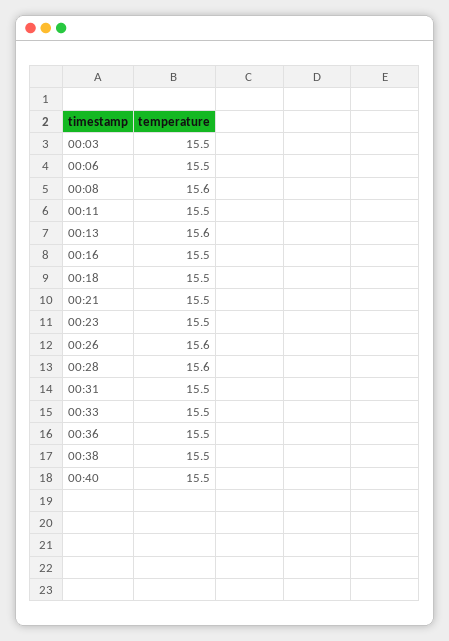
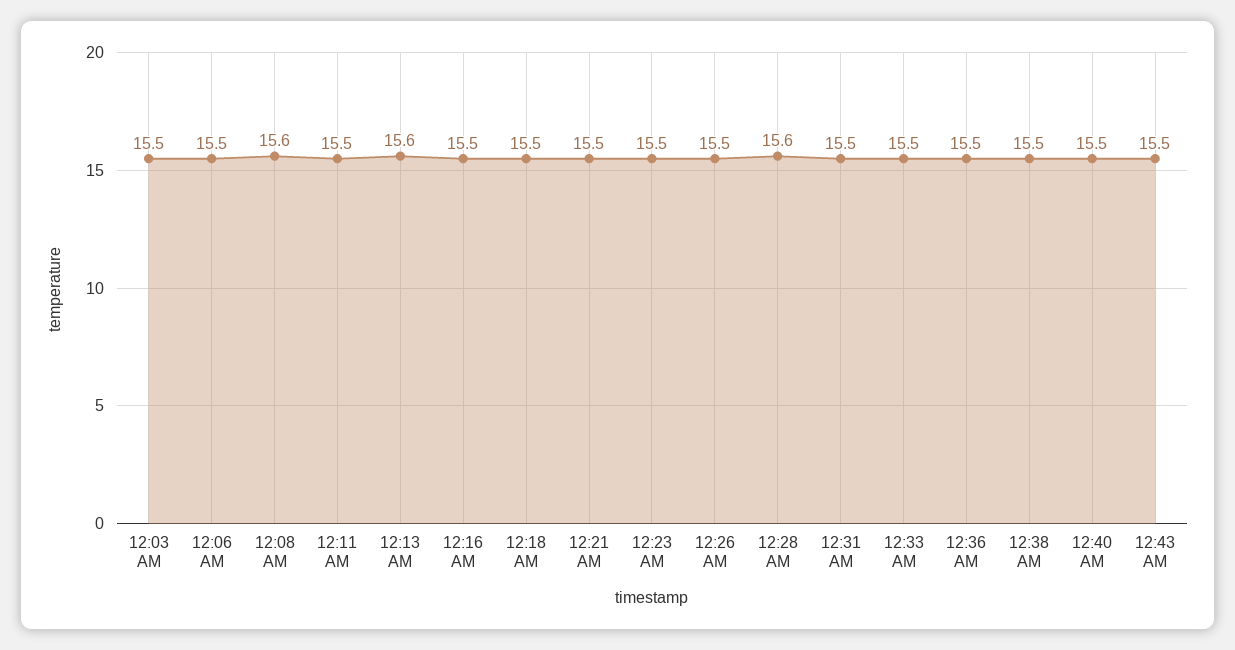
00:26: 15.6 -> 15.5
12:43 AM: none -> 15.5

